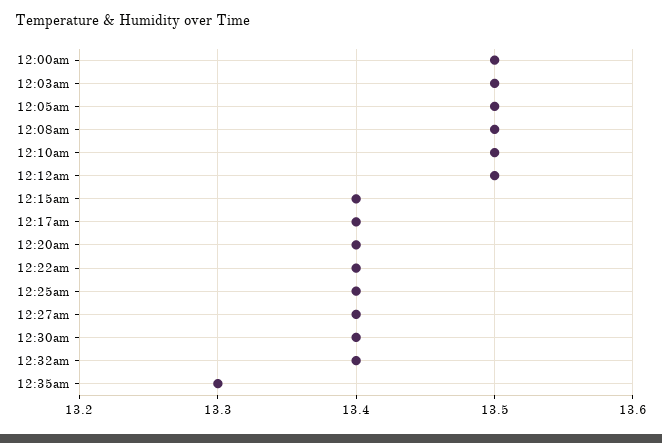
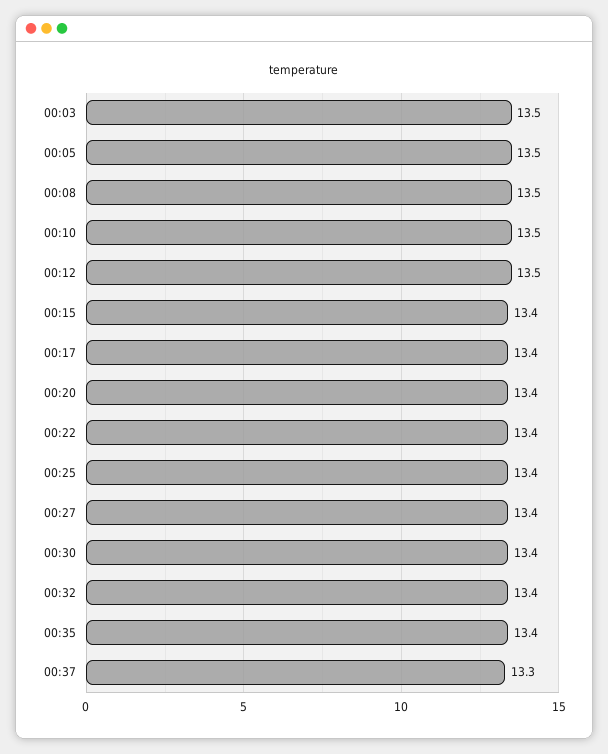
12:00am: 13.5 -> none
12:35am: 13.3 -> 13.4
00:37: none -> 13.3

